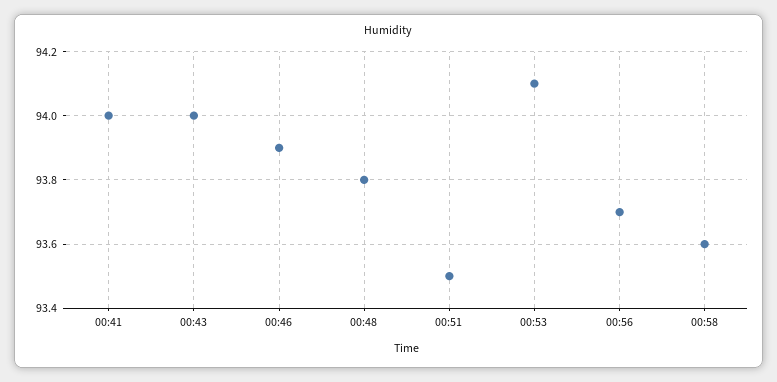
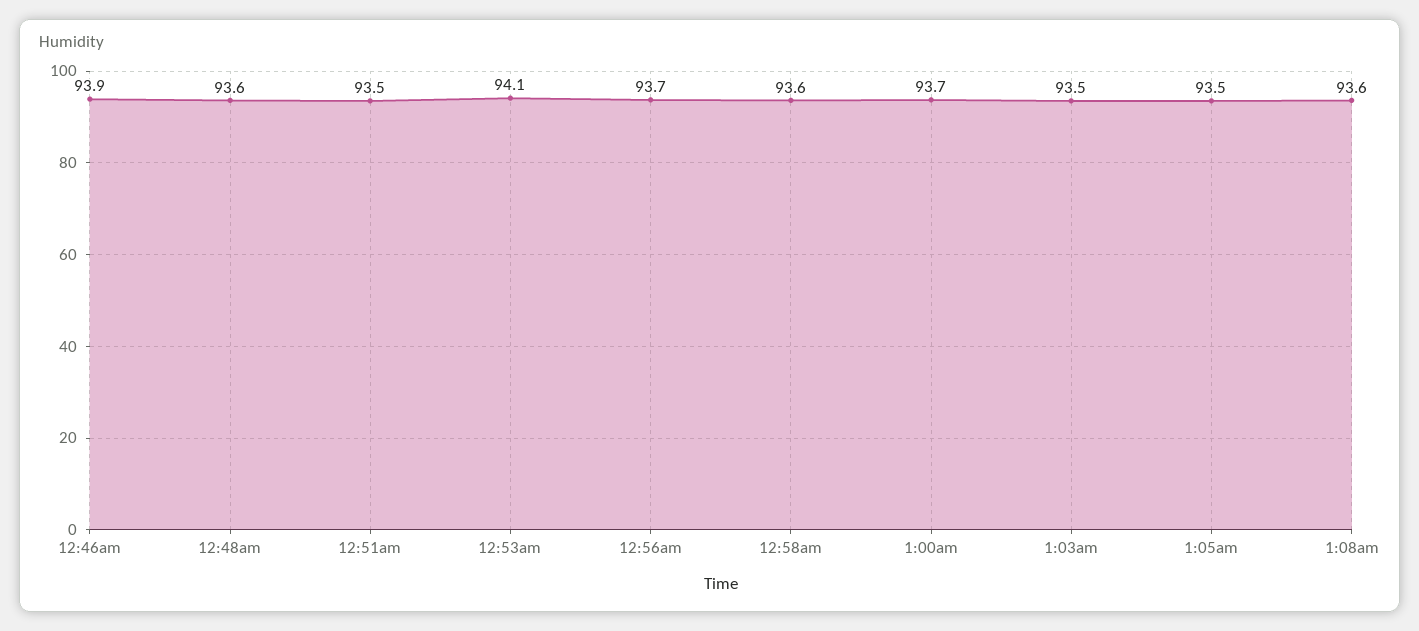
00:41: 94 -> none
00:43: 94 -> none
00:48: 93.8 -> 93.6
1:00am: none -> 93.7
1:03am: none -> 93.5
1:05am: none -> 93.5
1:08am: none -> 93.6

